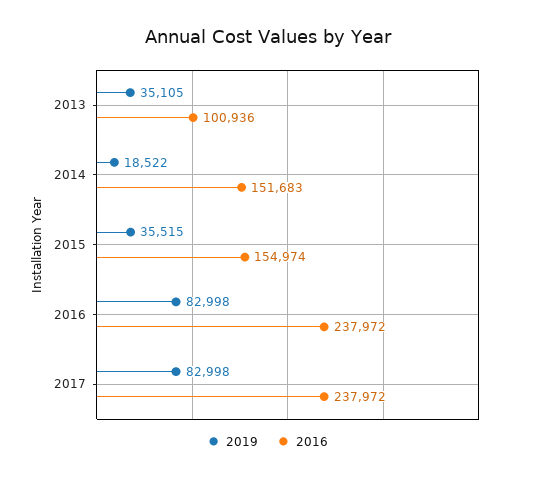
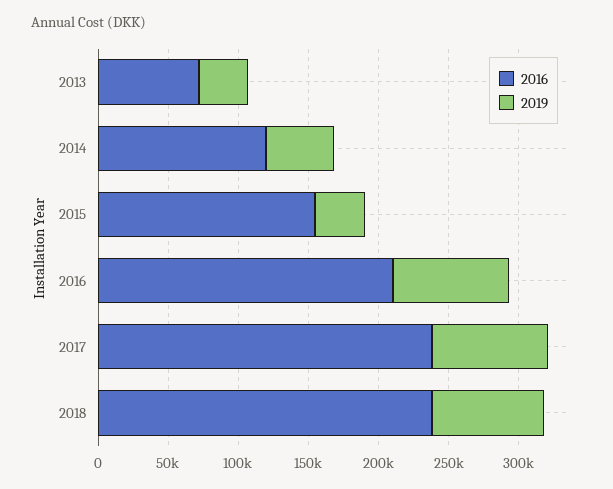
2016, 2013: 100936 -> 70000
2019, 2014: 18522 -> 50000
2016, 2014: 151683 -> 120000
2016, 2016: 237972 -> 210000
2016, 2018: none -> 240000
2019, 2018: none -> 80000

